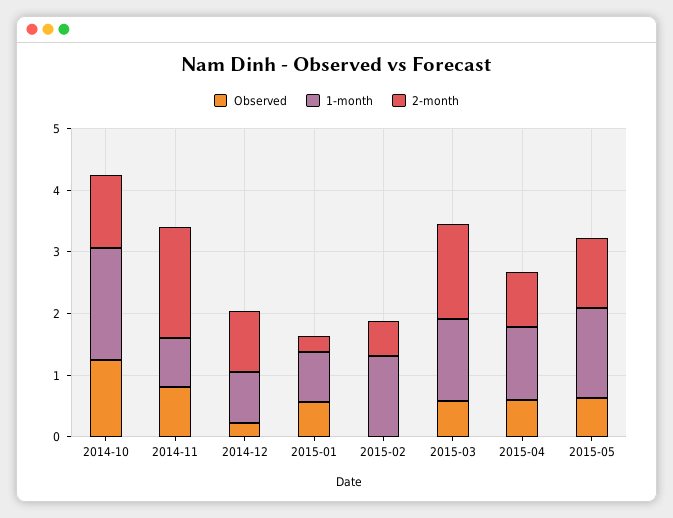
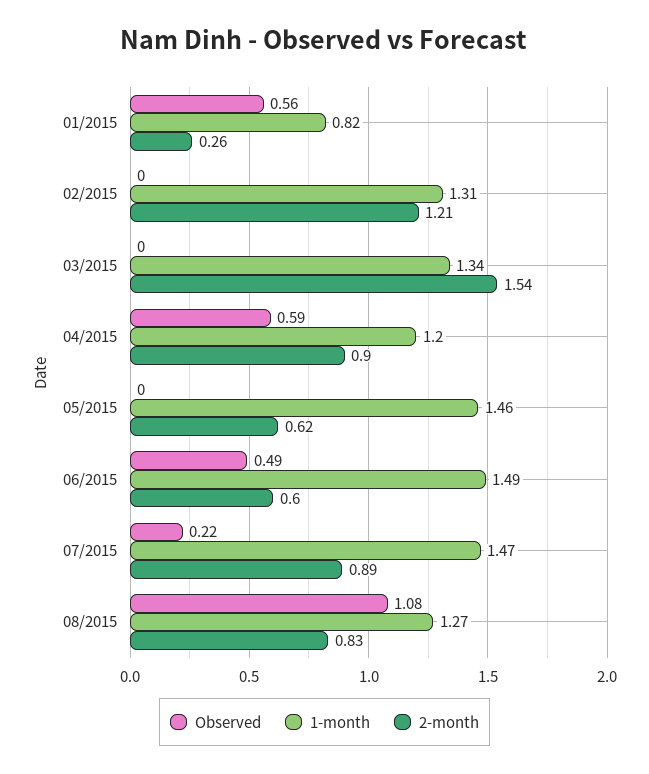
Observed, 2014-10: 1.2 -> none
1-month, 2014-10: 1.8 -> none
2-month, 2014-10: 1.2 -> none
Observed, 2014-11: 0.8 -> none
1-month, 2014-11: 0.8 -> none
2-month, 2014-11: 1.8 -> none
Observed, 2014-12: 0.2 -> none
1-month, 2014-12: 0.8 -> none
2-month, 2014-12: 1 -> none
2-month, 2015-02: 0.6 -> 1.21
Observed, 2015-03: 0.6 -> 0
Observed, 2015-05: 0.6 -> 0
2-month, 2015-05: 1.2 -> 0.62
Observed, 06/2015: none -> 0.49
1-month, 06/2015: none -> 1.49
2-month, 06/2015: none -> 0.6
Observed, 07/2015: none -> 0.22
1-month, 07/2015: none -> 1.47
2-month, 07/2015: none -> 0.89
Observed, 08/2015: none -> 1.08
1-month, 08/2015: none -> 1.27
2-month, 08/2015: none -> 0.83

